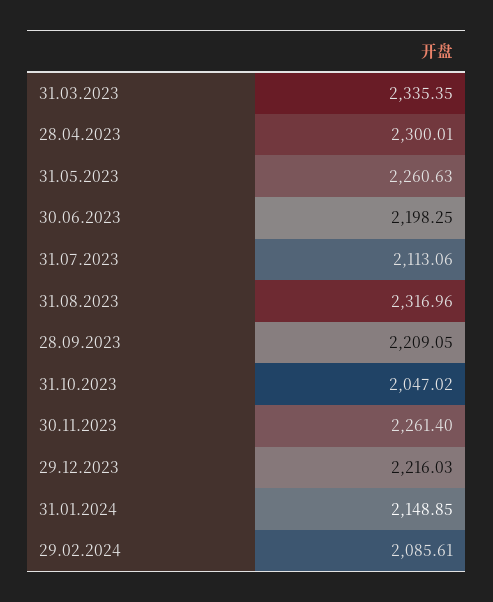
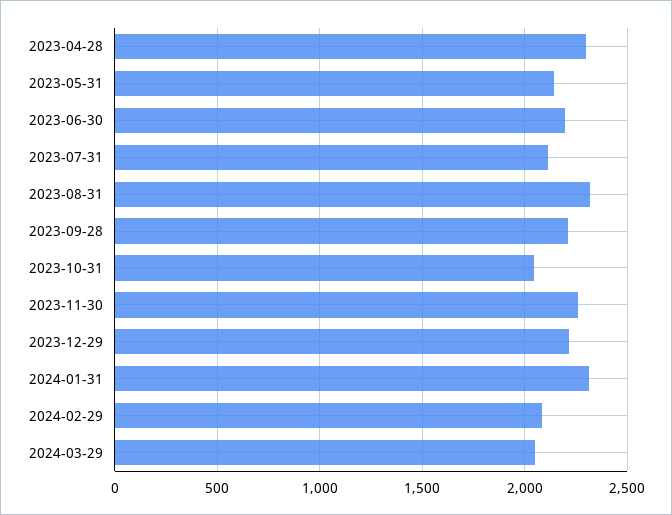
31.03.2023: 2335.35 -> none
31.05.2023: 2260.63 -> 2150
31.01.2024: 2148.85 -> 2300
2024-03-29: none -> 2050

